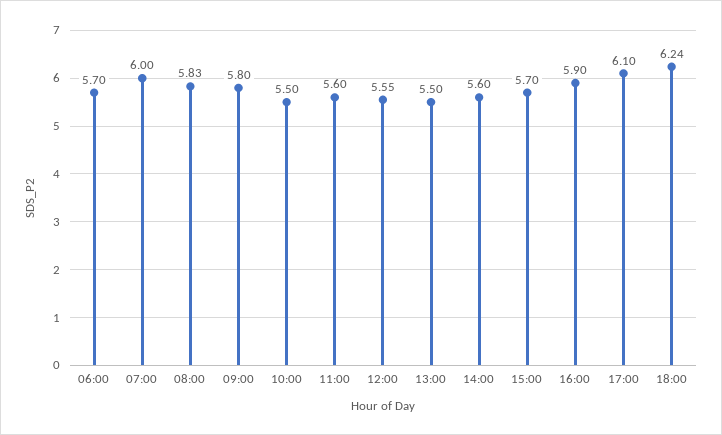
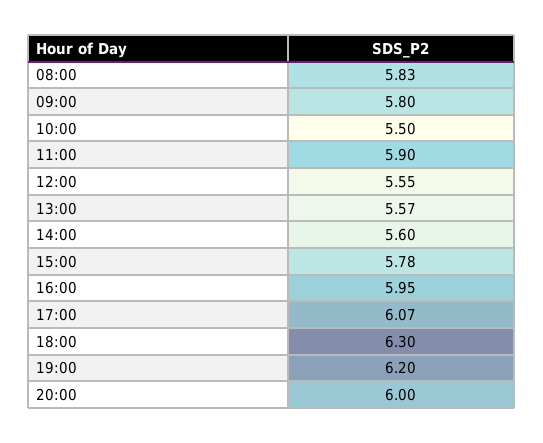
06:00: 5.7 -> none
07:00: 6 -> none
11:00: 5.6 -> 5.9
13:00: 5.5 -> 5.57
15:00: 5.7 -> 5.78
16:00: 5.9 -> 5.95
17:00: 6.1 -> 6.07
18:00: 6.24 -> 6.3
19:00: none -> 6.2
20:00: none -> 6

